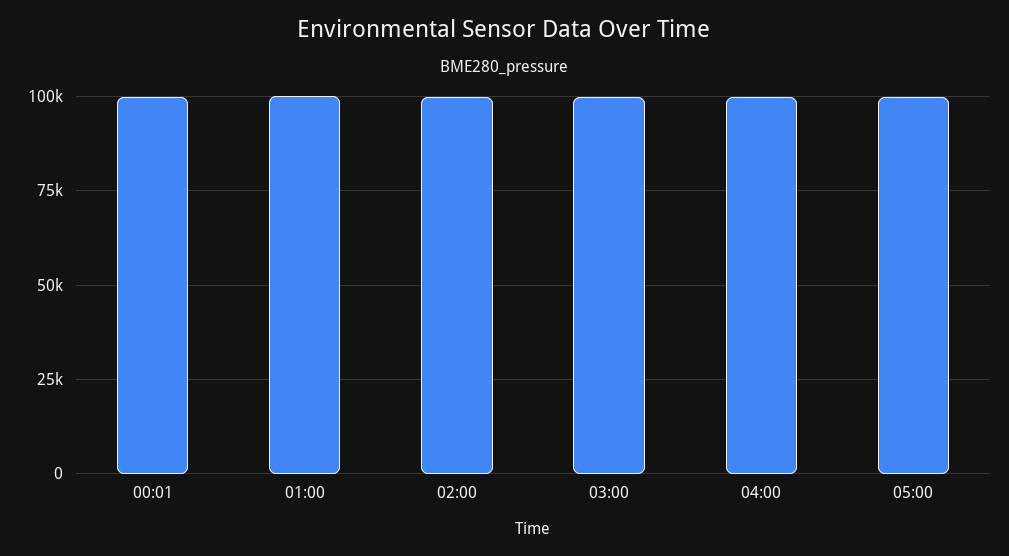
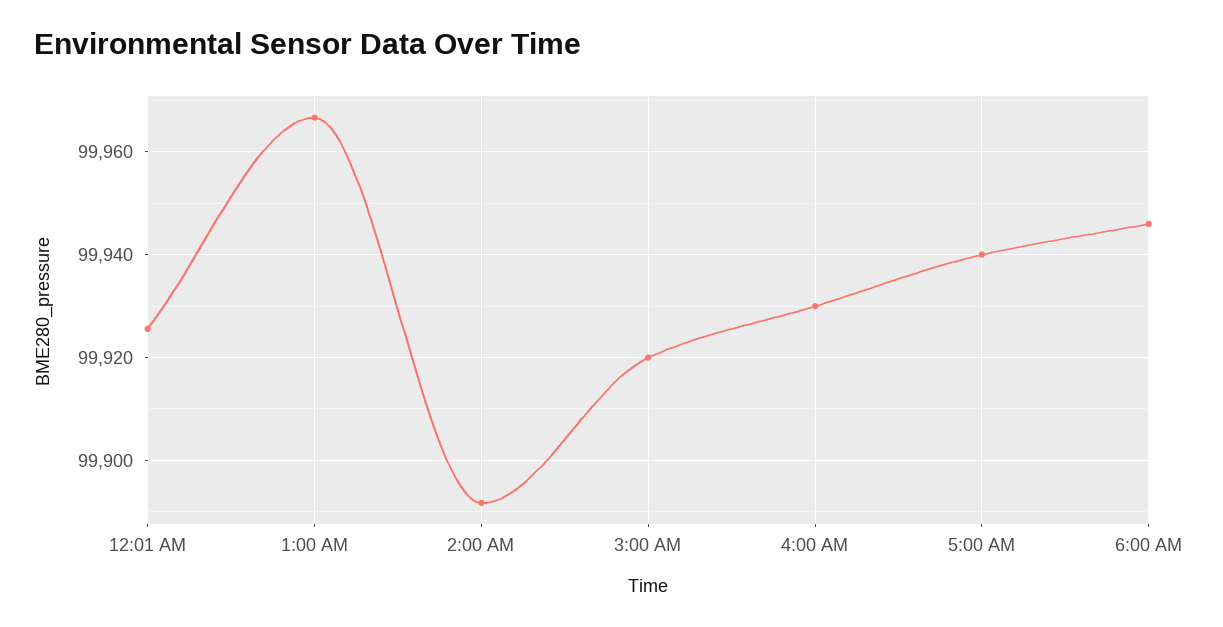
6:00 AM: none -> 99946

